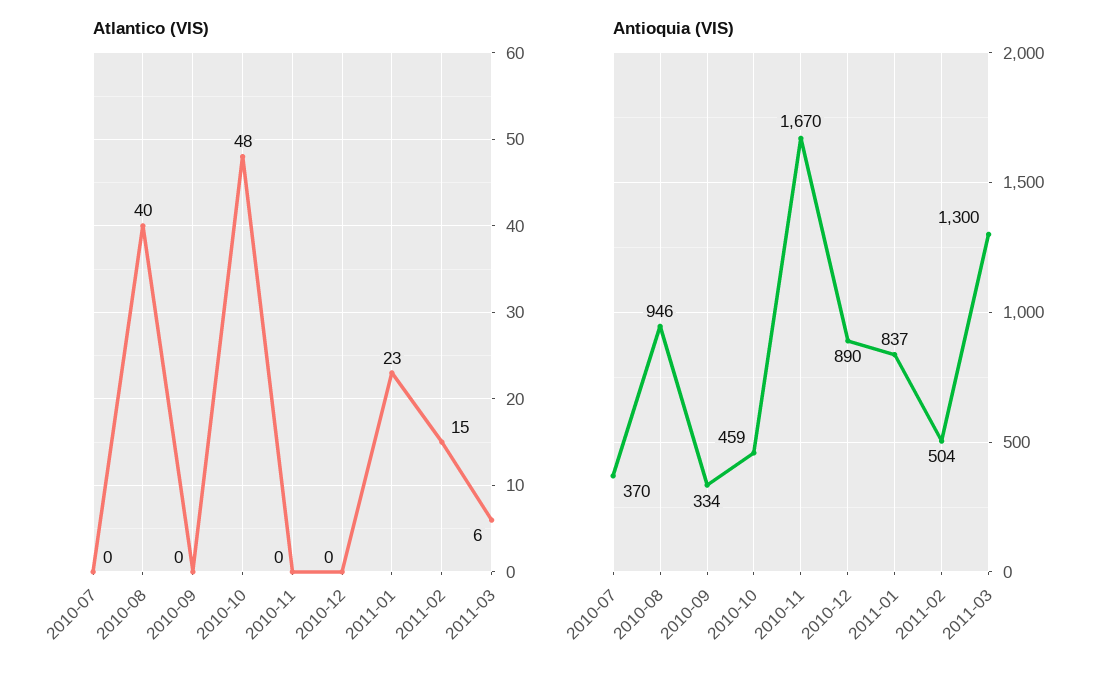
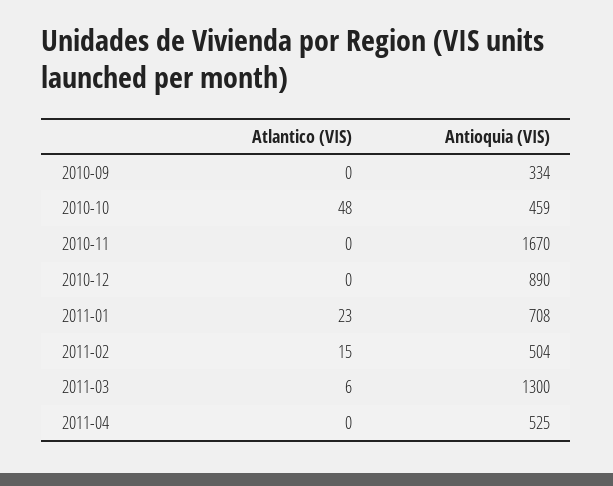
Atlantico (VIS), 2010-07: 0 -> none
Atlantico (VIS), 2010-08: 40 -> none
Antioquia (VIS), 2010-07: 370 -> none
Antioquia (VIS), 2010-08: 946 -> none
Antioquia (VIS), 2011-01: 837 -> 708
Atlantico (VIS), 2011-04: none -> 0
Antioquia (VIS), 2011-04: none -> 525

